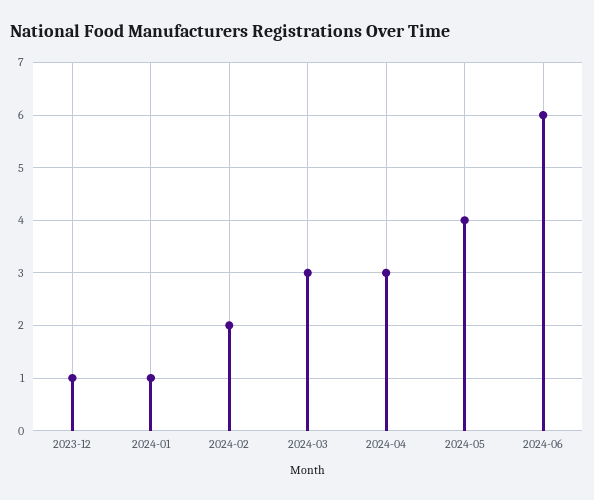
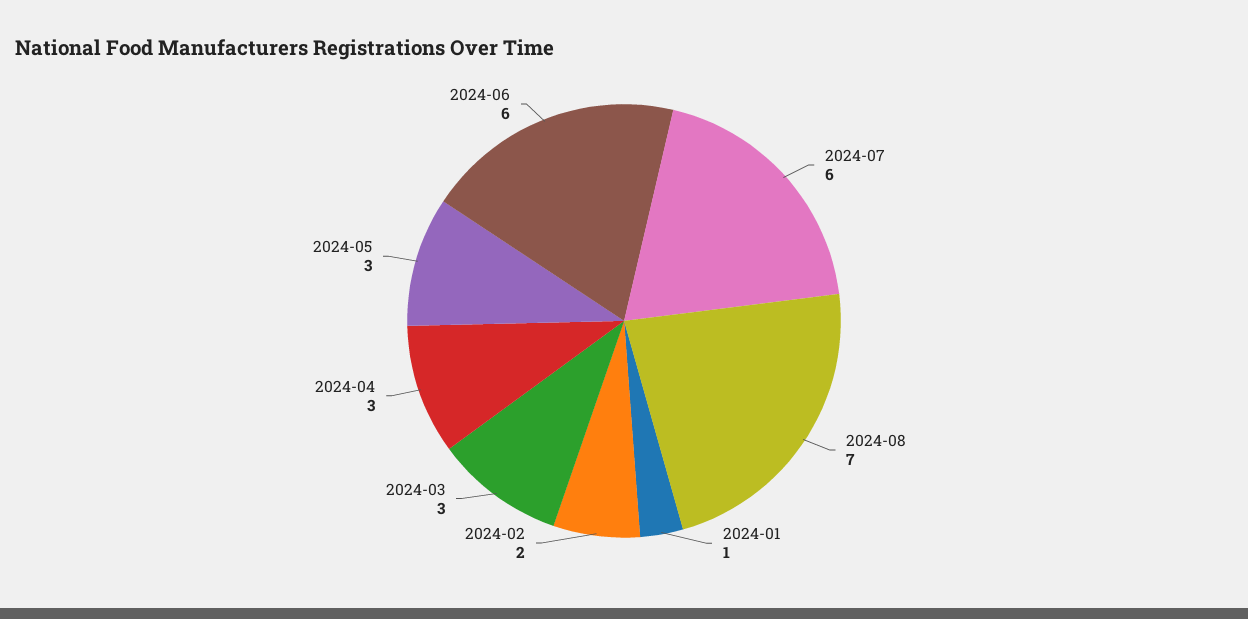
2023-12: 1 -> none
2024-05: 4 -> 3
2024-07: none -> 6
2024-08: none -> 7

